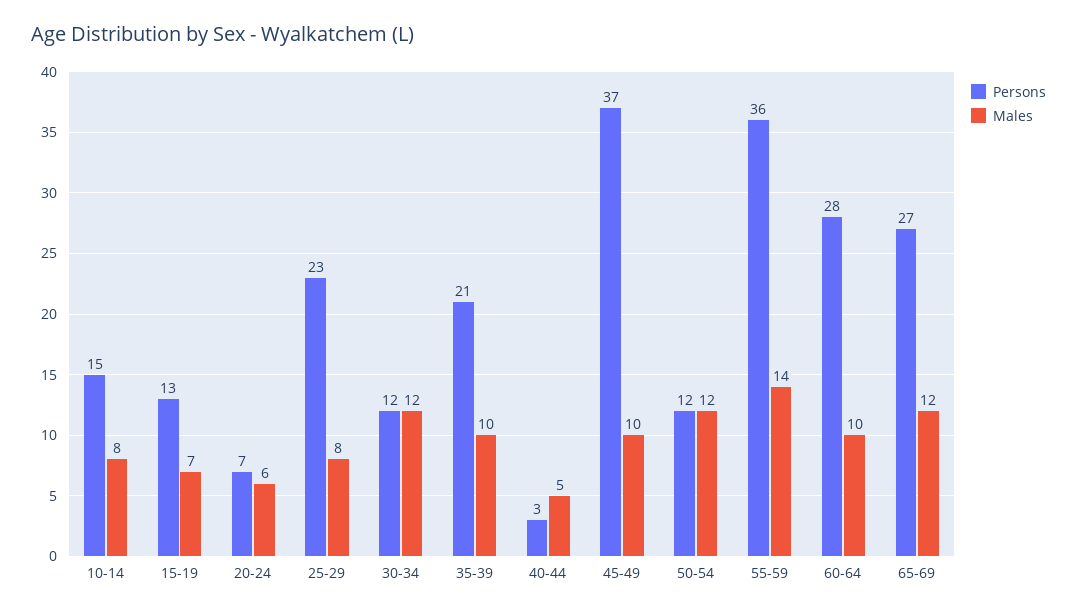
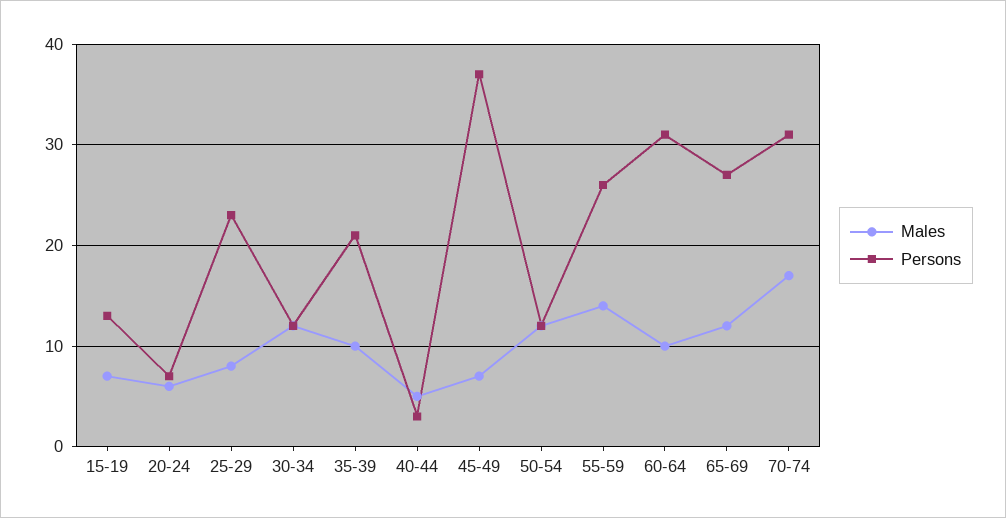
Persons, 10-14: 15 -> none
Males, 10-14: 8 -> none
Males, 45-49: 10 -> 7
Persons, 55-59: 36 -> 26
Persons, 60-64: 28 -> 31
Males, 70-74: none -> 17
Persons, 70-74: none -> 31

